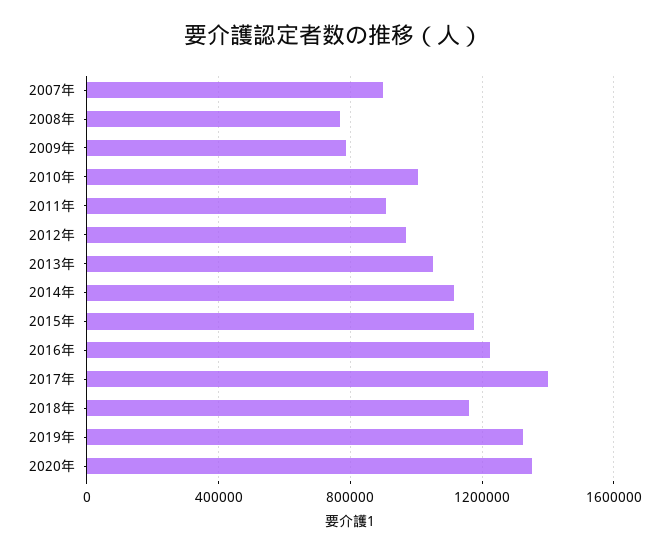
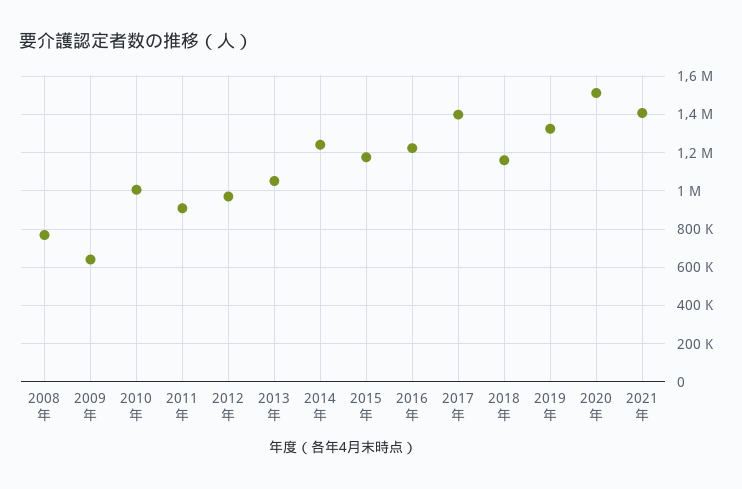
2007年: 900000 -> none
2009年: 800000 -> 650000
2014年: 1100000 -> 1250000
2020年: 1350000 -> 1500000
2021年: none -> 1400000

